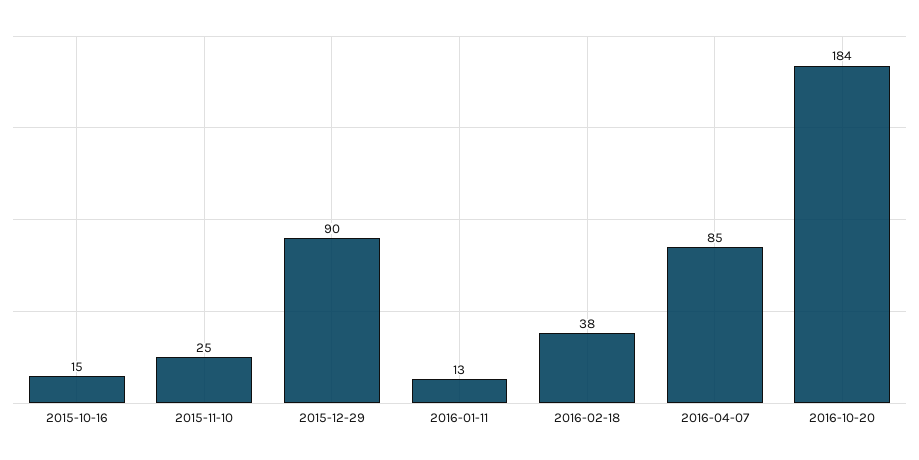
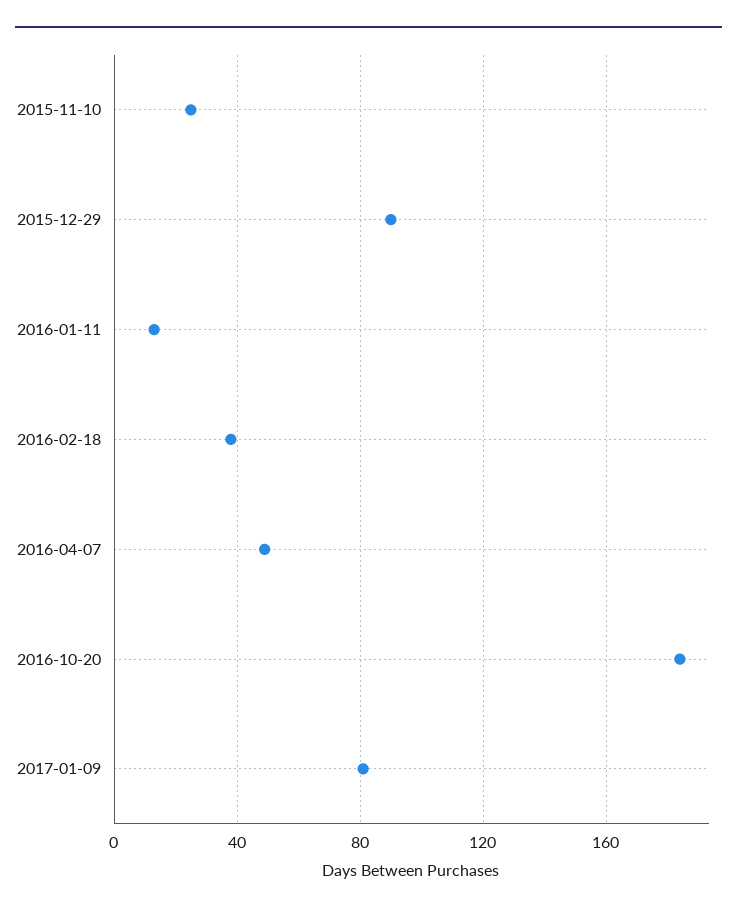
2015-10-16: 15 -> none
2016-04-07: 85 -> 50
2017-01-09: none -> 80

